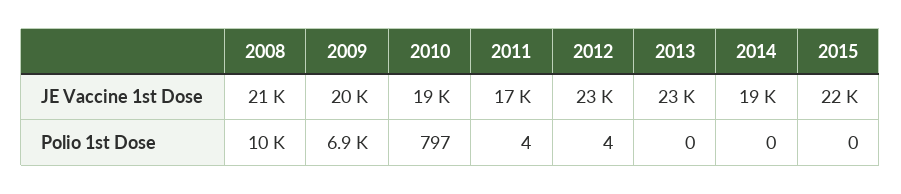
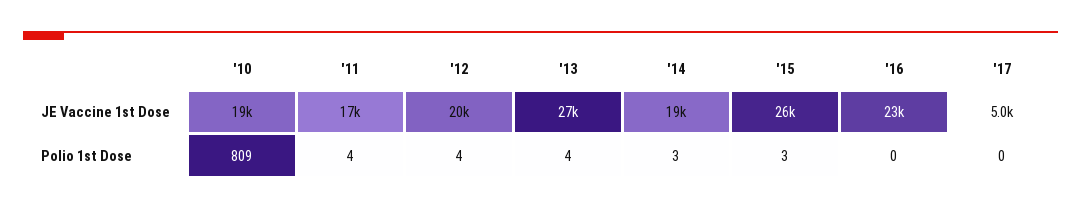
2008, JE Vaccine 1st Dose: 21000 -> none
2009, JE Vaccine 1st Dose: 20000 -> none
2012, JE Vaccine 1st Dose: 23000 -> 20000
2013, JE Vaccine 1st Dose: 23000 -> 27000
2015, JE Vaccine 1st Dose: 22000 -> 26000
2008, Polio 1st Dose: 10000 -> none
2009, Polio 1st Dose: 6900 -> none
2010, Polio 1st Dose: 797 -> 809
2013, Polio 1st Dose: 0 -> 4
2014, Polio 1st Dose: 0 -> 3
2015, Polio 1st Dose: 0 -> 3
'16, JE Vaccine 1st Dose: none -> 23000
'17, JE Vaccine 1st Dose: none -> 5000
'16, Polio 1st Dose: none -> 0
'17, Polio 1st Dose: none -> 0

